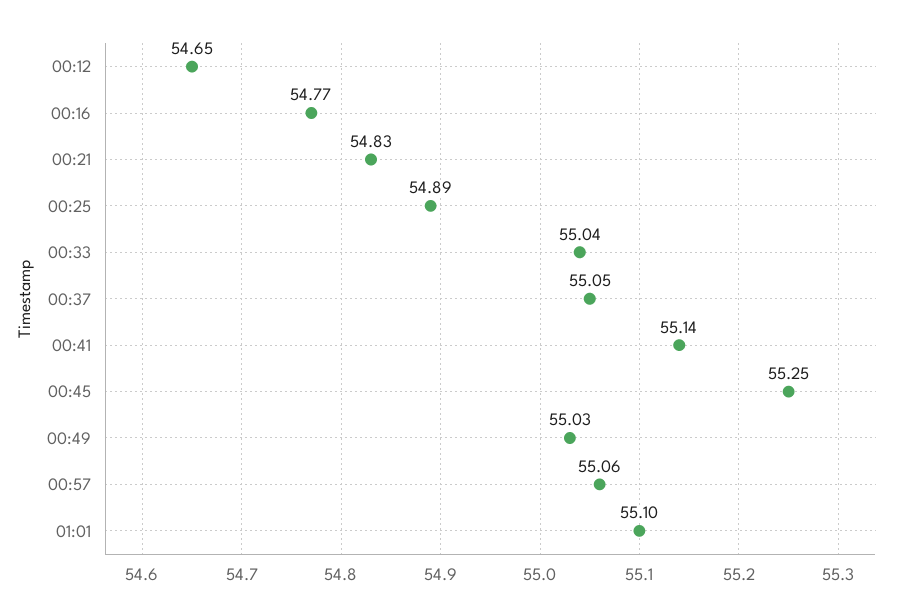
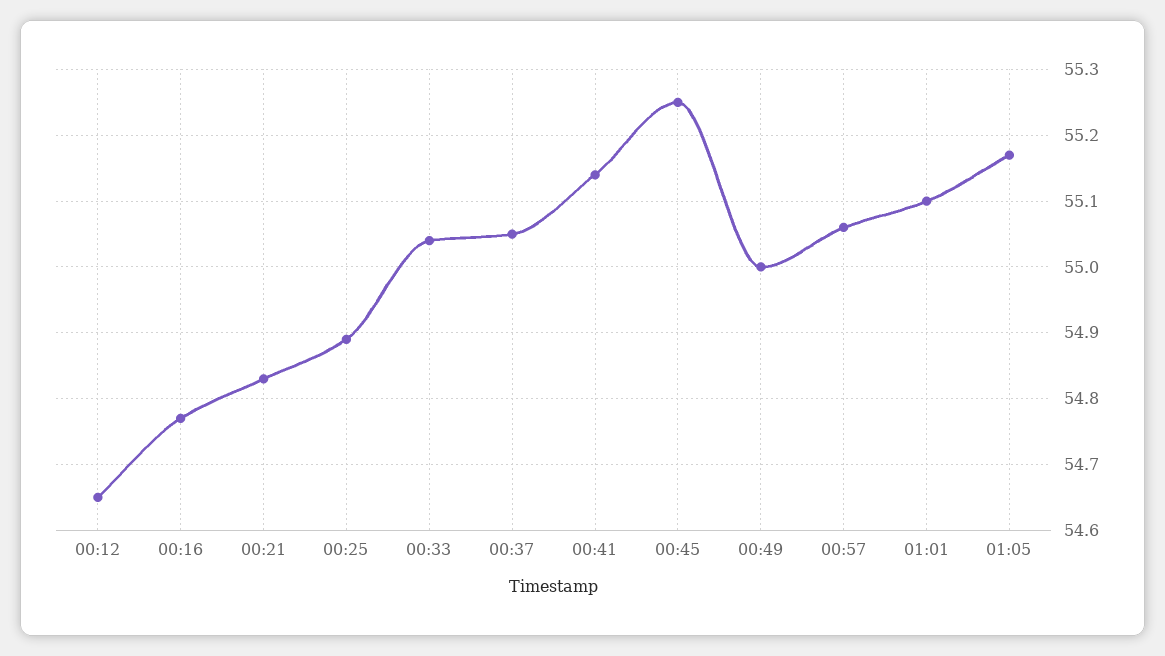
00:49: 55.03 -> 55
01:05: none -> 55.17

